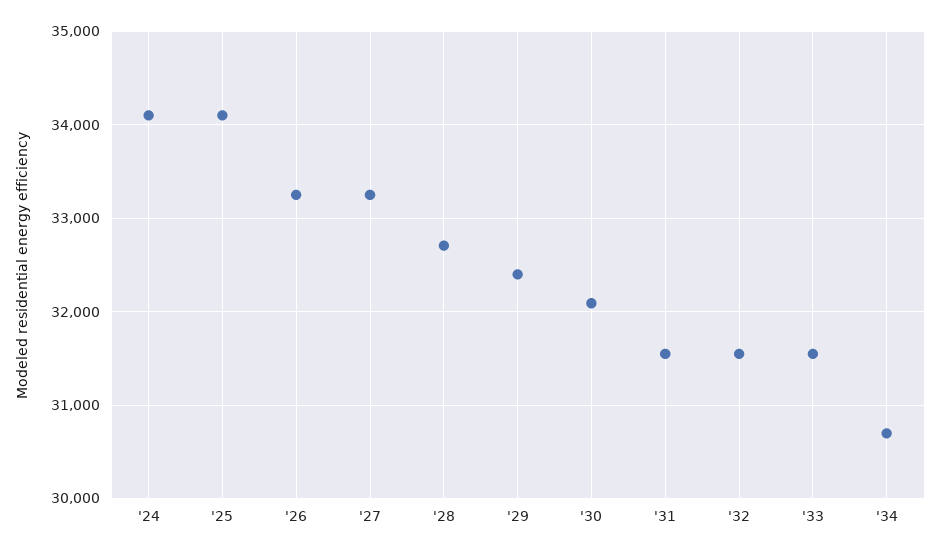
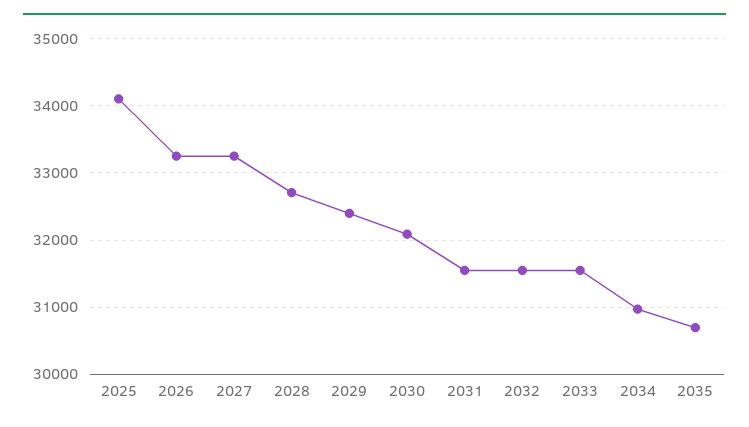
'24: 34100 -> none
'34: 30700 -> 31000
2035: none -> 30700

